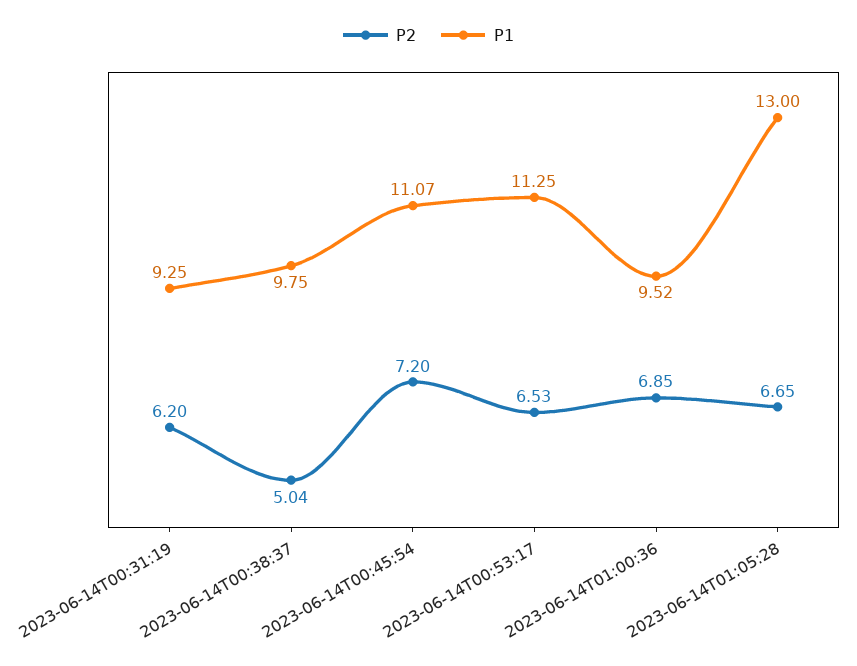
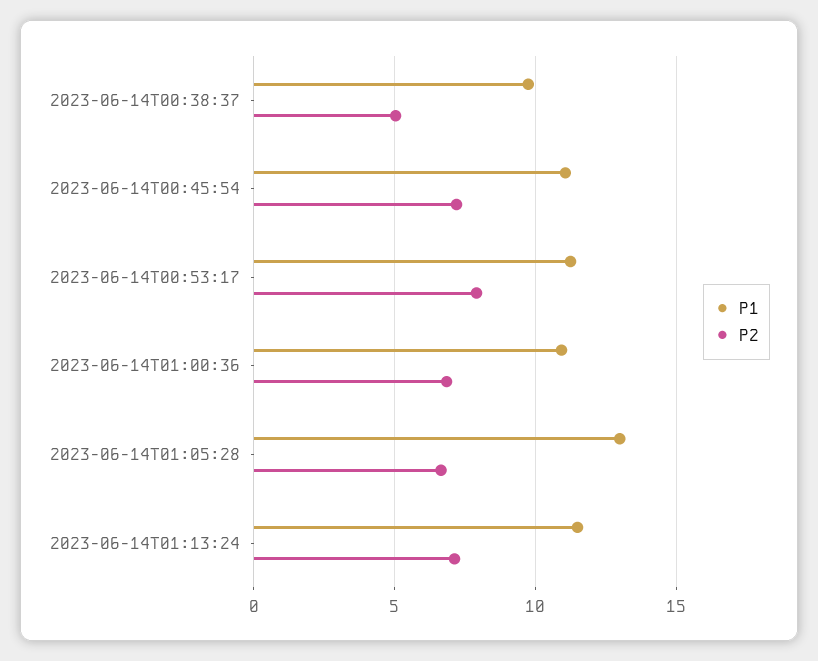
P2, 2023-06-14T00:31:19: 6.2 -> none
P1, 2023-06-14T00:31:19: 9.25 -> none
P2, 2023-06-14T00:53:17: 6.53 -> 8
P1, 2023-06-14T01:00:36: 9.52 -> 11
P1, 2023-06-14T01:13:24: none -> 11.5
P2, 2023-06-14T01:13:24: none -> 7

